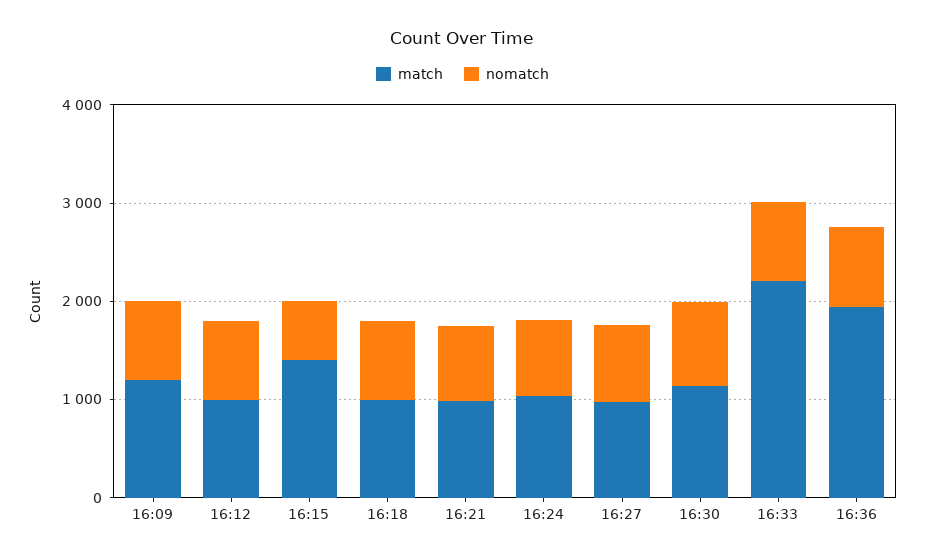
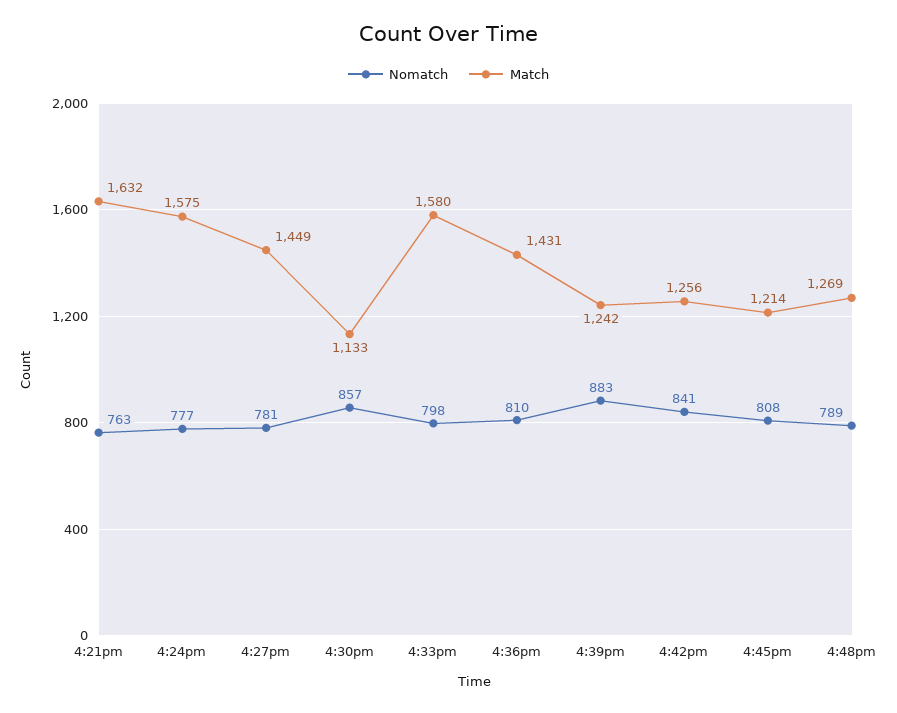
match, 16:09: 1200 -> none
nomatch, 16:09: 800 -> none
match, 16:12: 1000 -> none
nomatch, 16:12: 800 -> none
match, 16:15: 1400 -> none
nomatch, 16:15: 600 -> none
match, 16:18: 1000 -> none
nomatch, 16:18: 800 -> none
match, 16:21: 1000 -> 1632
match, 16:24: 1000 -> 1575
match, 16:27: 1000 -> 1449
match, 16:33: 2200 -> 1580
match, 16:36: 2000 -> 1431
nomatch, 4:39pm: none -> 883
match, 4:39pm: none -> 1242
nomatch, 4:42pm: none -> 841
match, 4:42pm: none -> 1256
nomatch, 4:45pm: none -> 808
match, 4:45pm: none -> 1214
nomatch, 4:48pm: none -> 789
match, 4:48pm: none -> 1269

